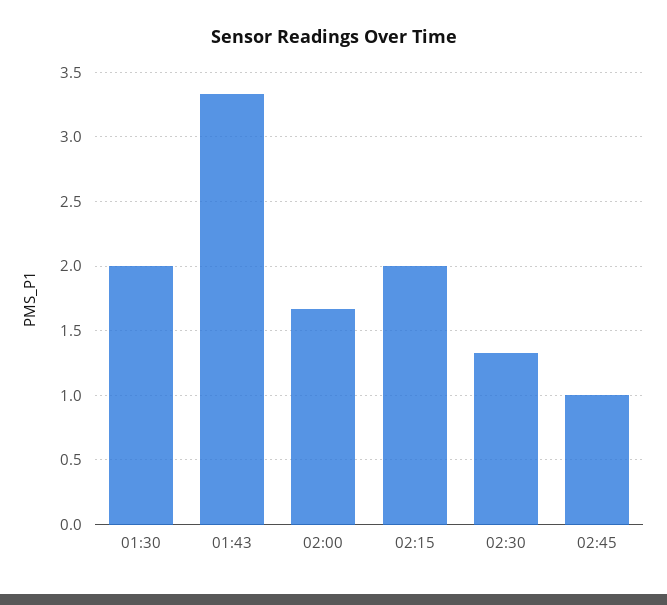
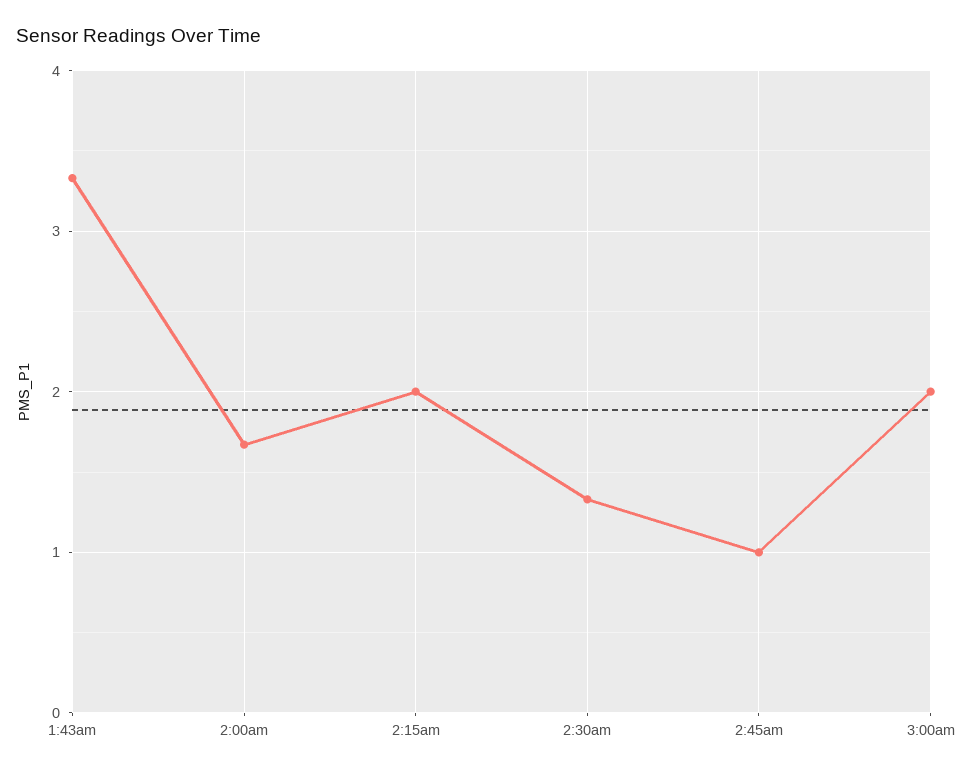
01:30: 2 -> none
3:00am: none -> 2

